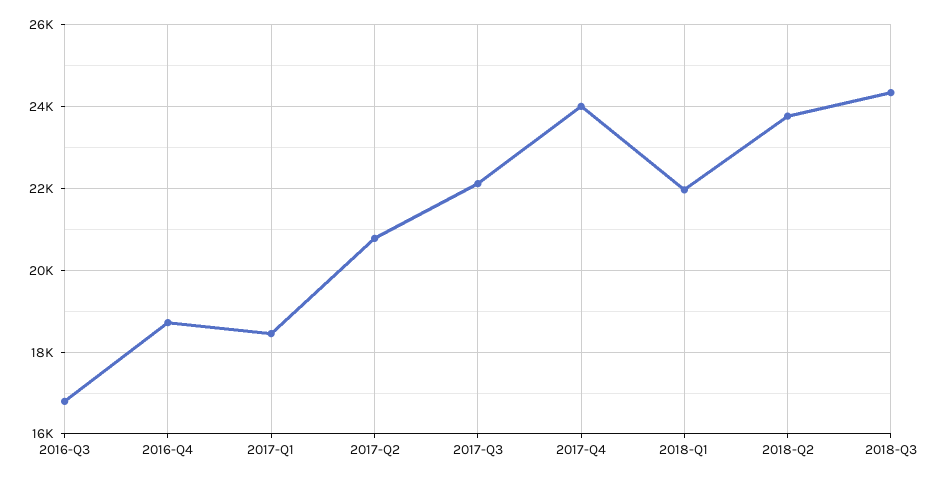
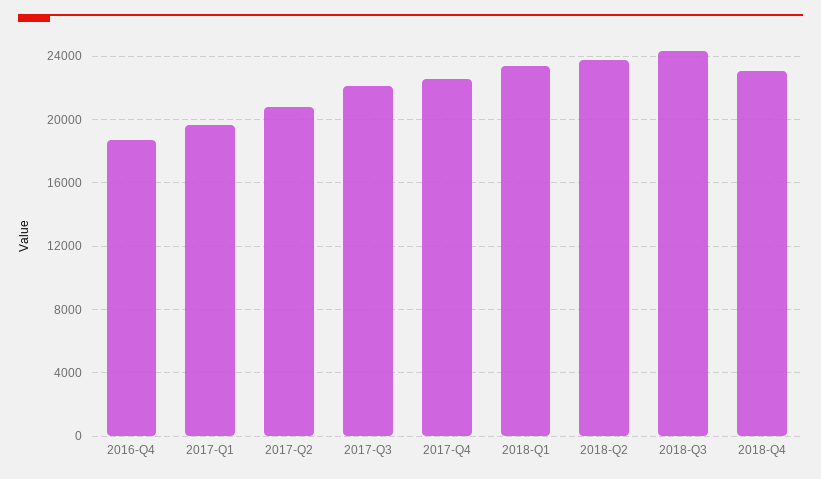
2016-Q3: 16800 -> none
2017-Q1: 18400 -> 19500
2017-Q4: 24000 -> 22500
2018-Q1: 22000 -> 23500
2018-Q4: none -> 23000

